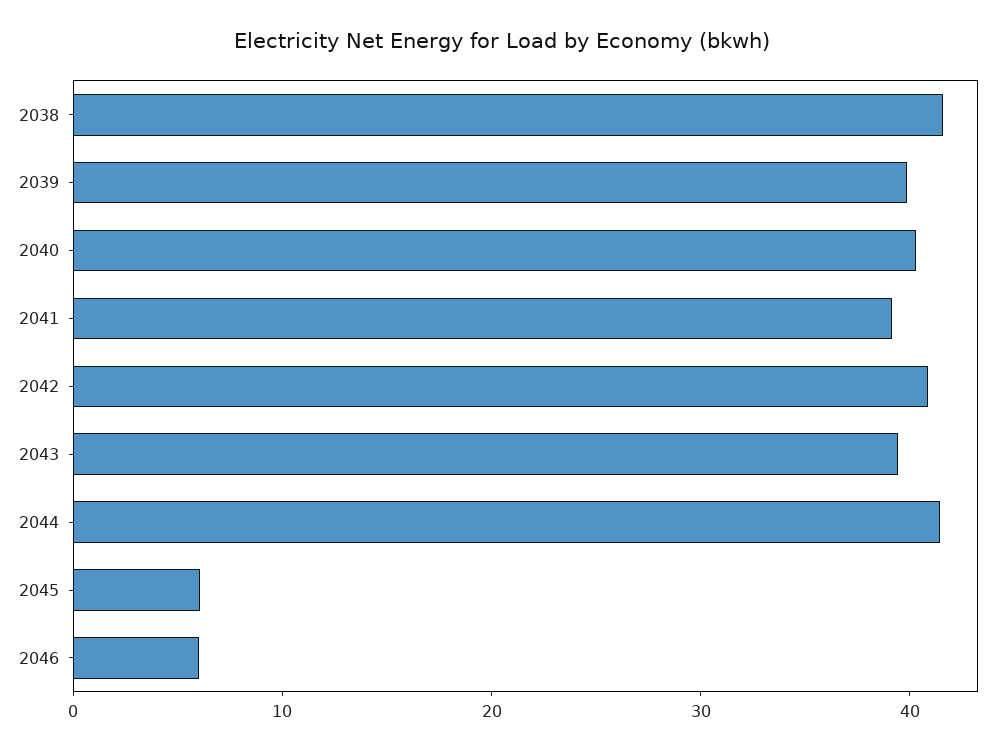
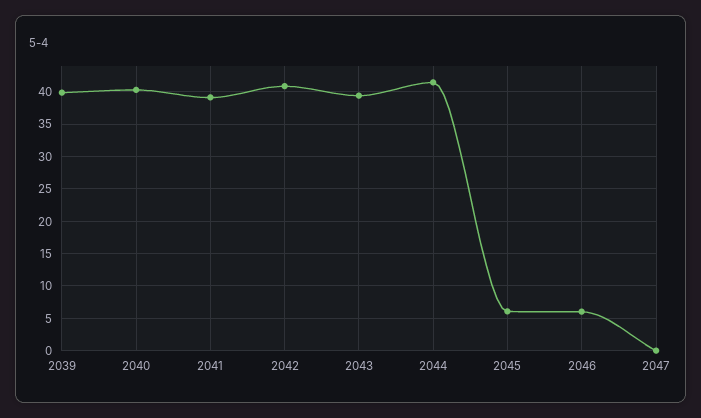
2038: 42 -> none
2047: none -> 0

